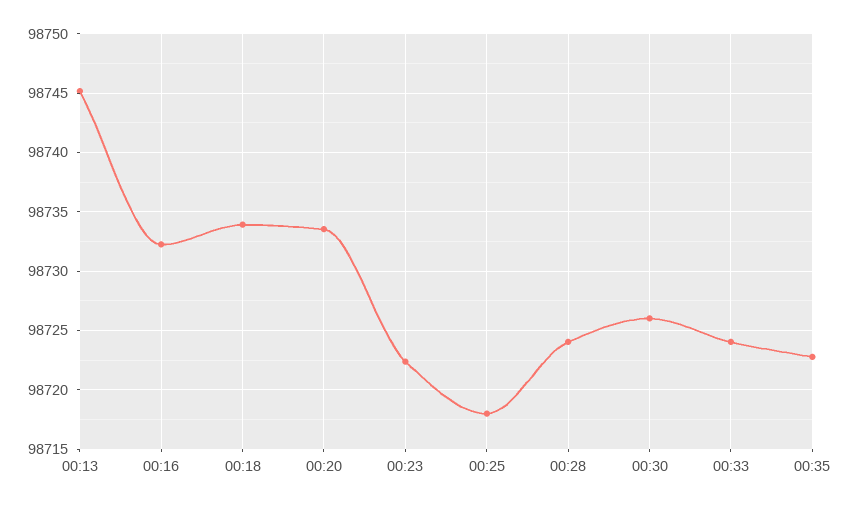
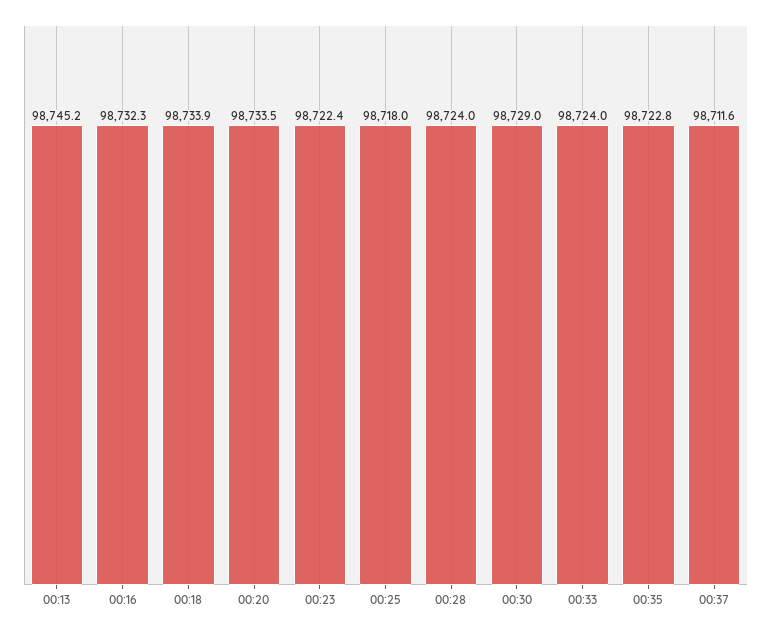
00:30: 98726 -> 98729
00:37: none -> 98711.6

